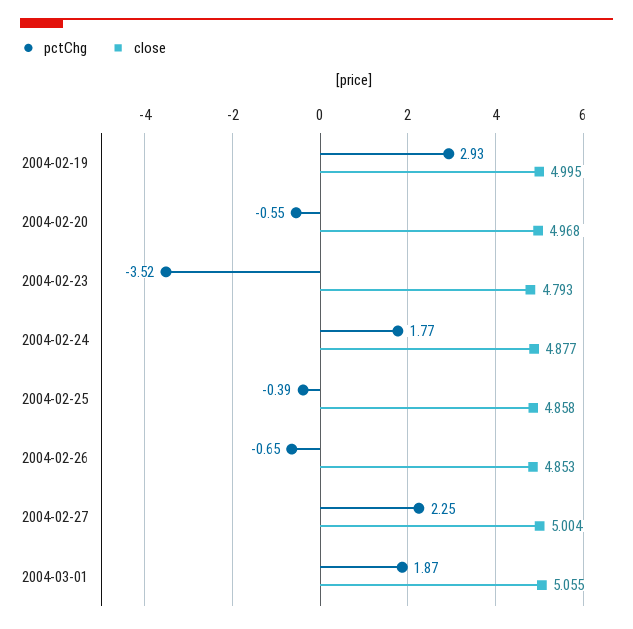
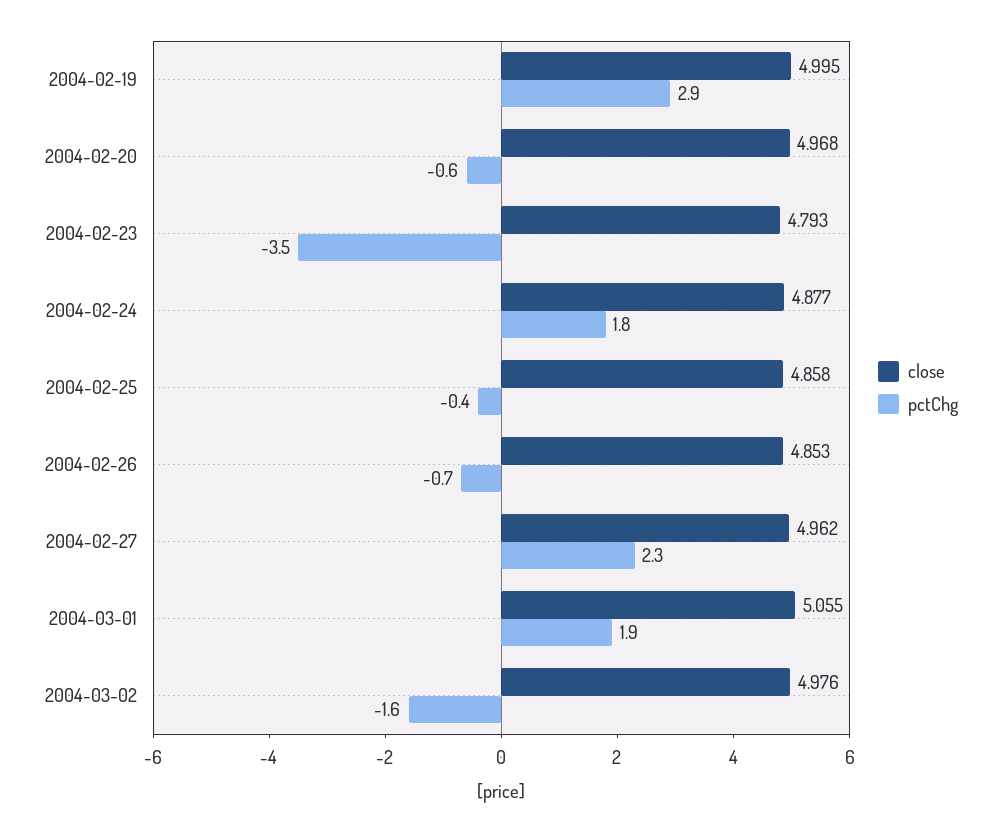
close, 2004-02-27: 5.004 -> 4.962
close, 2004-03-02: none -> 4.976
pctChg, 2004-03-02: none -> -1.6

